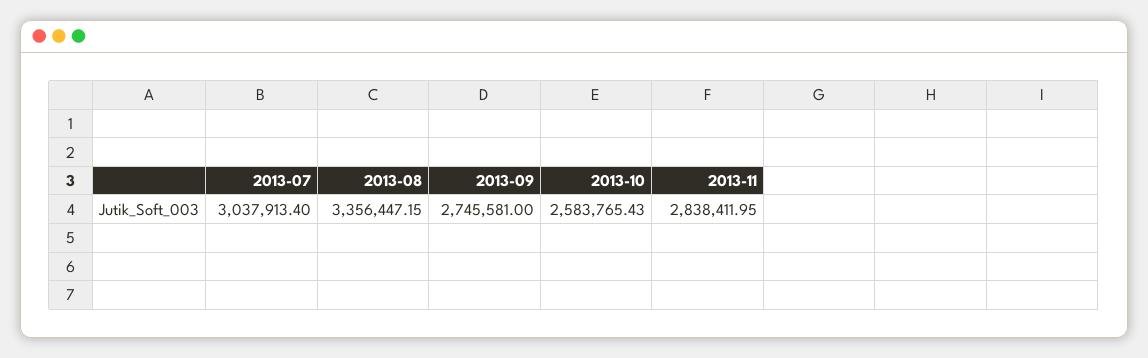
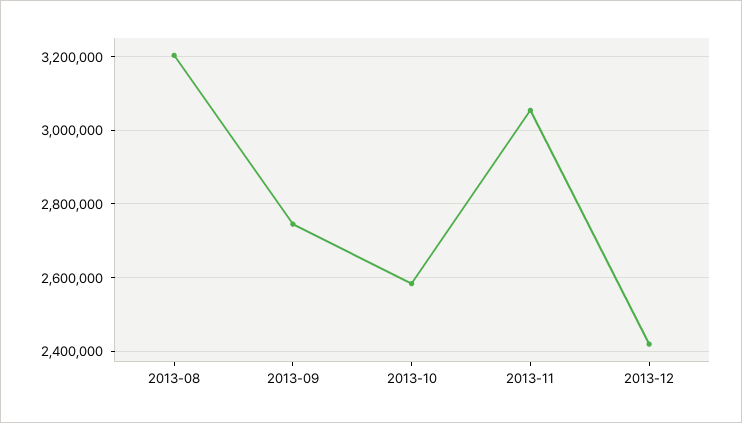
2013-07: 3037913.4 -> none
2013-08: 3356447.15 -> 3200000
2013-11: 2838411.95 -> 3060000
2013-12: none -> 2420000

